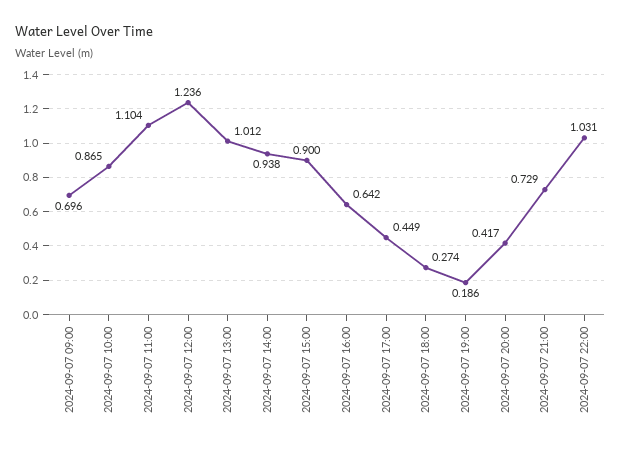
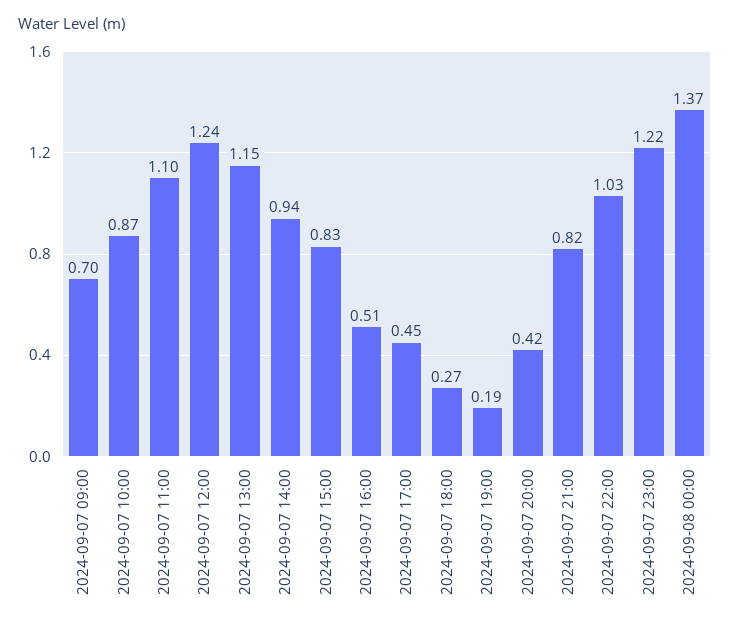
2024-09-07 13:00: 1.012 -> 1.15
2024-09-07 15:00: 0.9 -> 0.83
2024-09-07 16:00: 0.642 -> 0.51
2024-09-07 21:00: 0.729 -> 0.82
2024-09-07 23:00: none -> 1.22
2024-09-08 00:00: none -> 1.37

